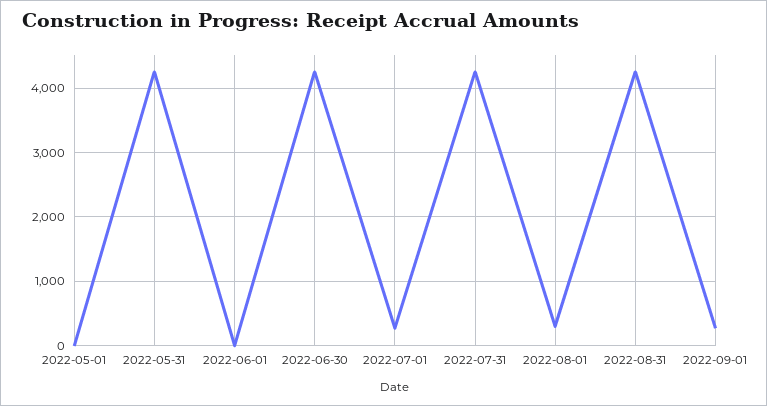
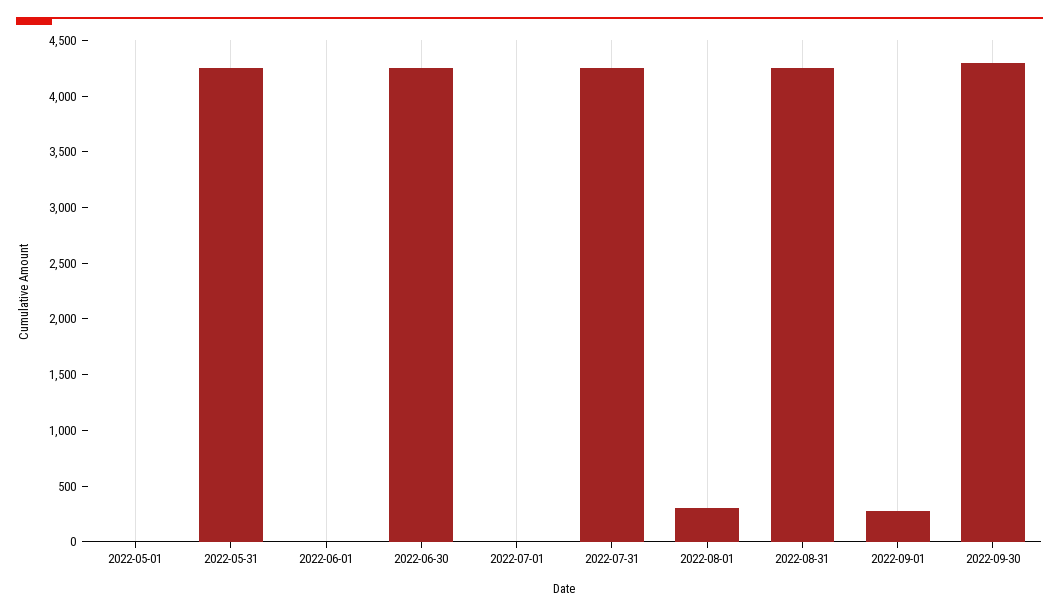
2022-07-01: 300 -> 0
2022-09-30: none -> 4300

